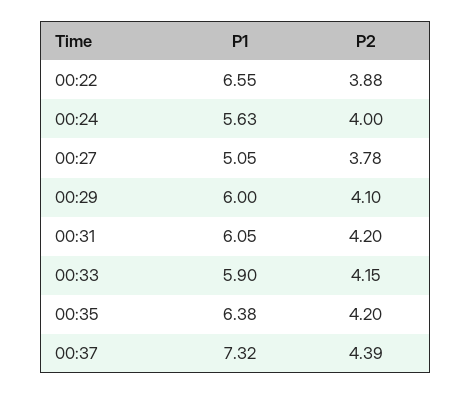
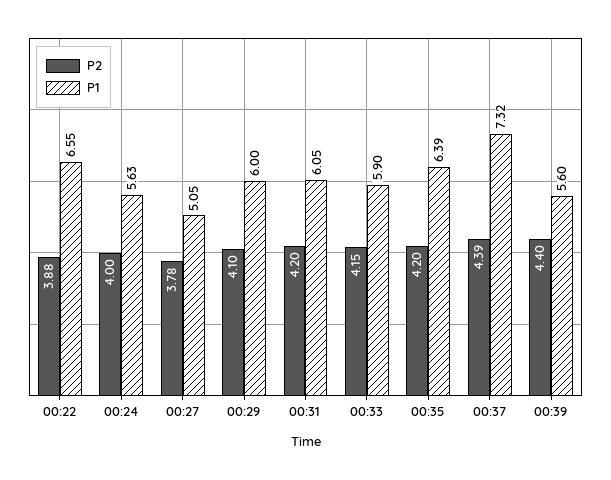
P1, 00:35: 6.38 -> 6.39
P2, 00:39: none -> 4.4
P1, 00:39: none -> 5.6

